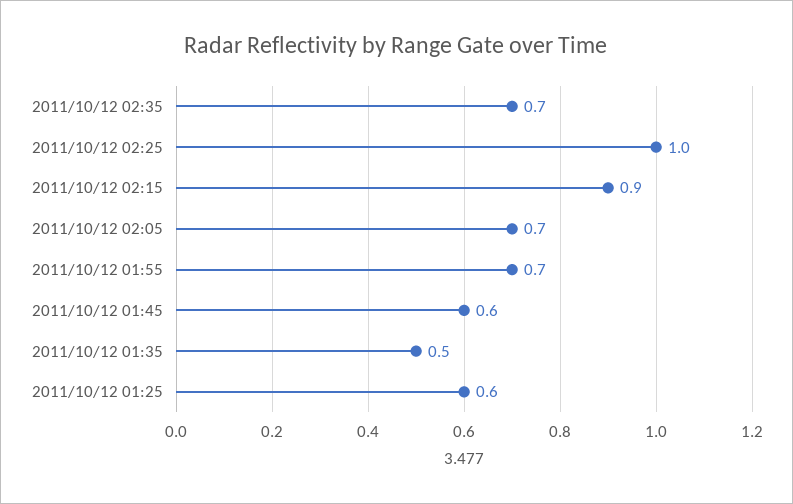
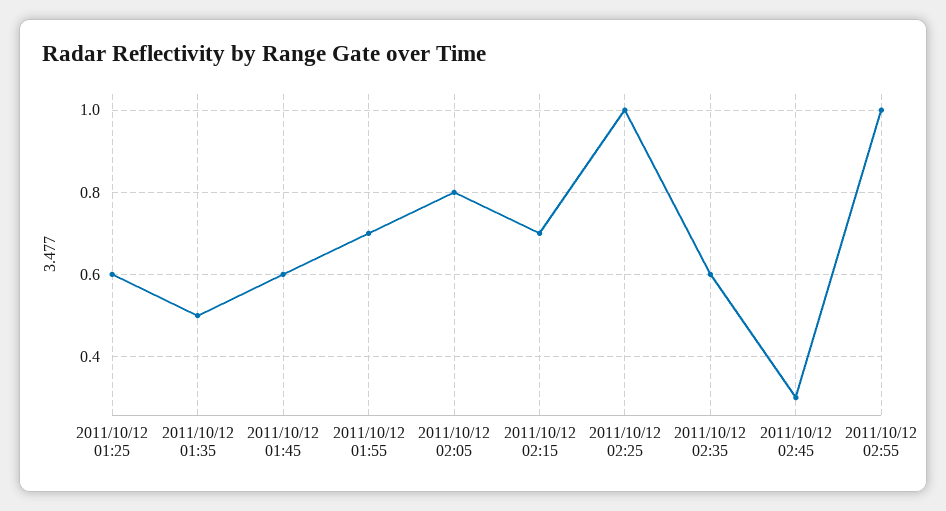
2011/10/12 02:35: 0.7 -> 0.6
2011/10/12 02:15: 0.9 -> 0.7
2011/10/12 02:05: 0.7 -> 0.8
2011/10/12 02:45: none -> 0.3
2011/10/12 02:55: none -> 1

